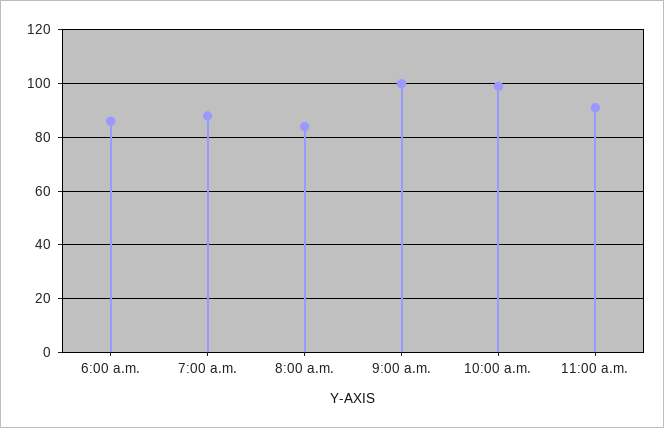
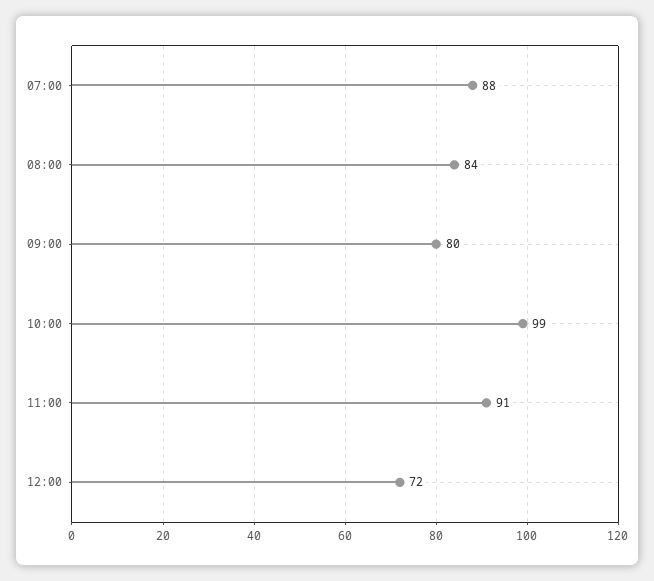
6:00 a.m.: 85 -> none
9:00 a.m.: 100 -> 80
12:00: none -> 72

